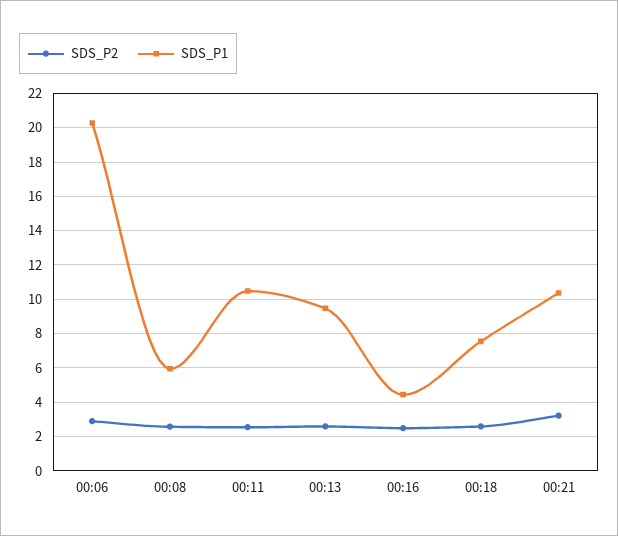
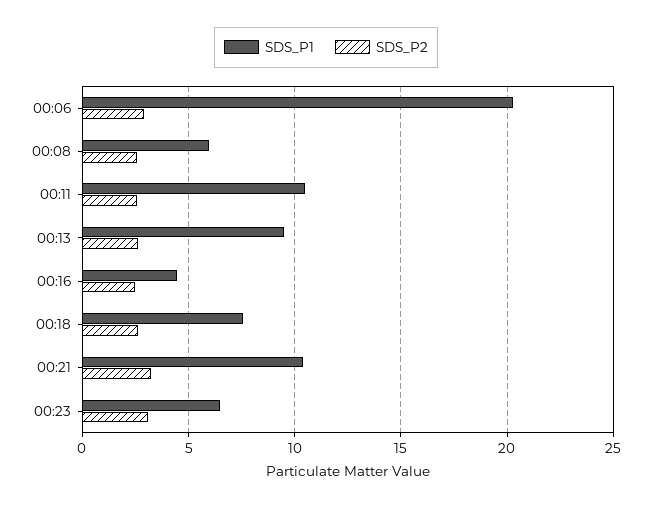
SDS_P1, 00:23: none -> 6.5
SDS_P2, 00:23: none -> 3

